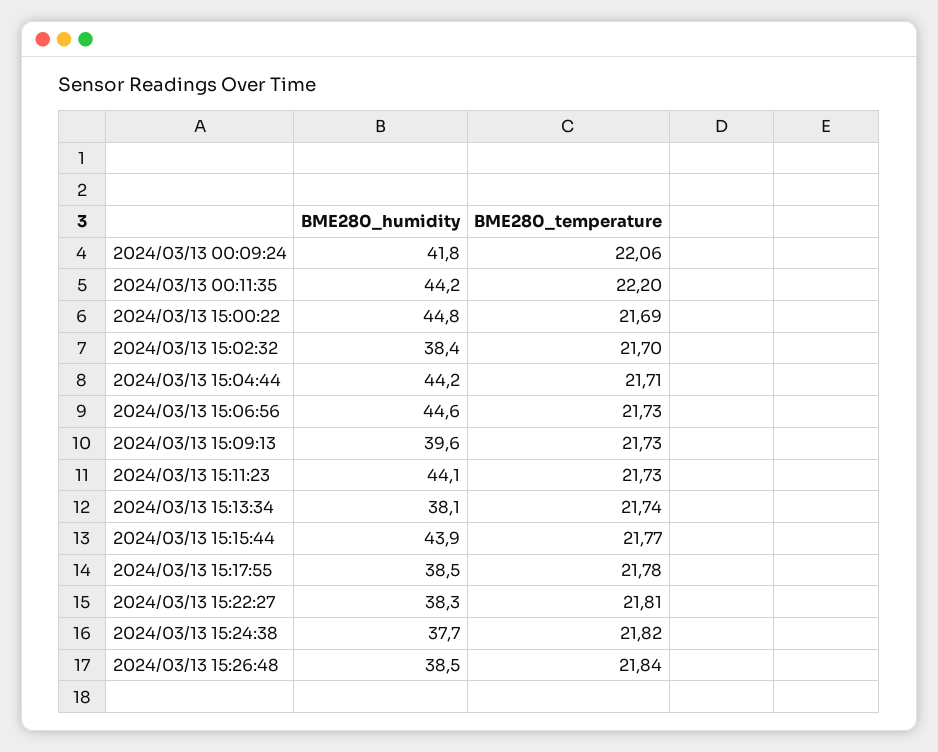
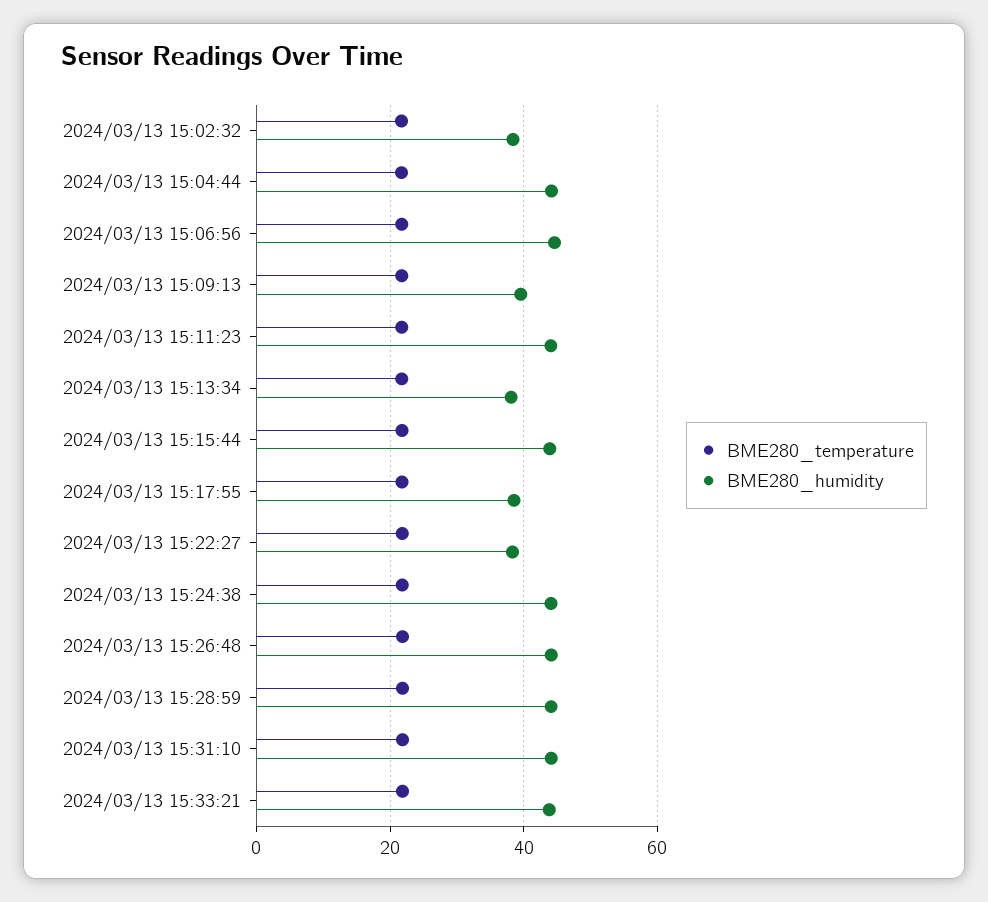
BME280_humidity, 2024/03/13 00:09:24: 41.8 -> none
BME280_temperature, 2024/03/13 00:09:24: 22.06 -> none
BME280_humidity, 2024/03/13 00:11:35: 44.2 -> none
BME280_temperature, 2024/03/13 00:11:35: 22.2 -> none
BME280_humidity, 2024/03/13 15:00:22: 44.8 -> none
BME280_temperature, 2024/03/13 15:00:22: 21.69 -> none
BME280_humidity, 2024/03/13 15:24:38: 37.7 -> 44
BME280_humidity, 2024/03/13 15:26:48: 38.5 -> 44
BME280_temperature, 2024/03/13 15:28:59: none -> 22
BME280_humidity, 2024/03/13 15:28:59: none -> 44
BME280_temperature, 2024/03/13 15:31:10: none -> 22
BME280_humidity, 2024/03/13 15:31:10: none -> 44
BME280_temperature, 2024/03/13 15:33:21: none -> 22
BME280_humidity, 2024/03/13 15:33:21: none -> 44

